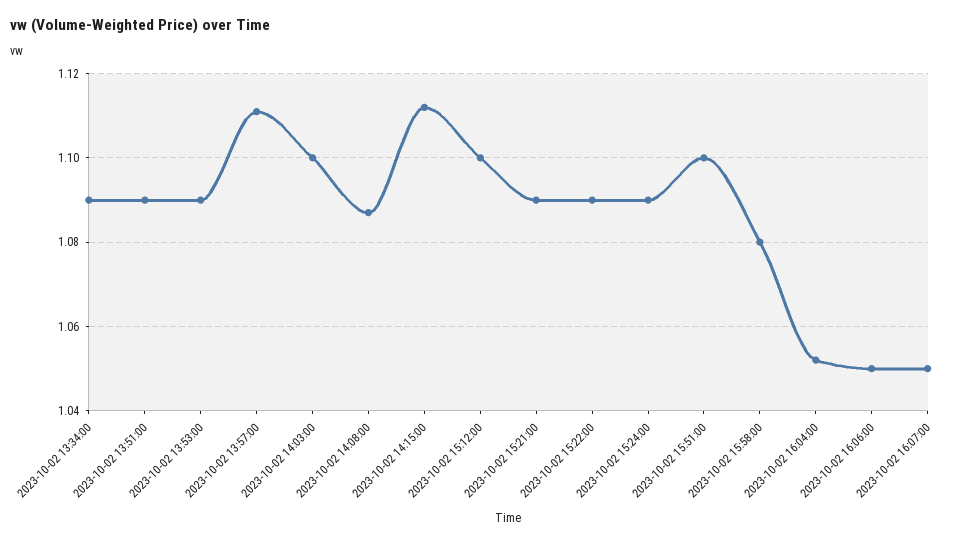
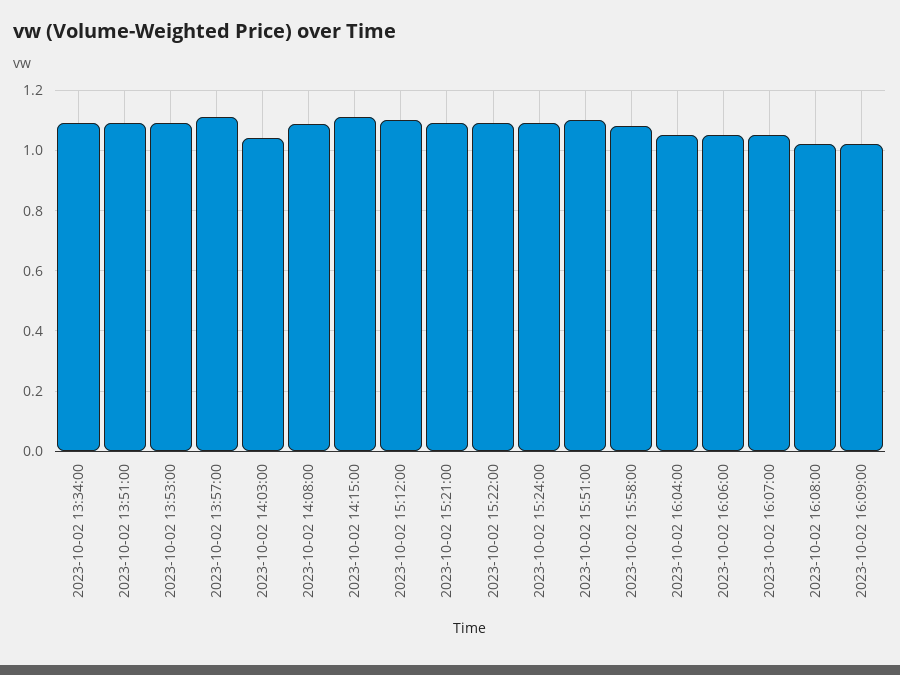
2023-10-02 14:03:00: 1.1 -> 1.04
2023-10-02 16:08:00: none -> 1.02
2023-10-02 16:09:00: none -> 1.02

